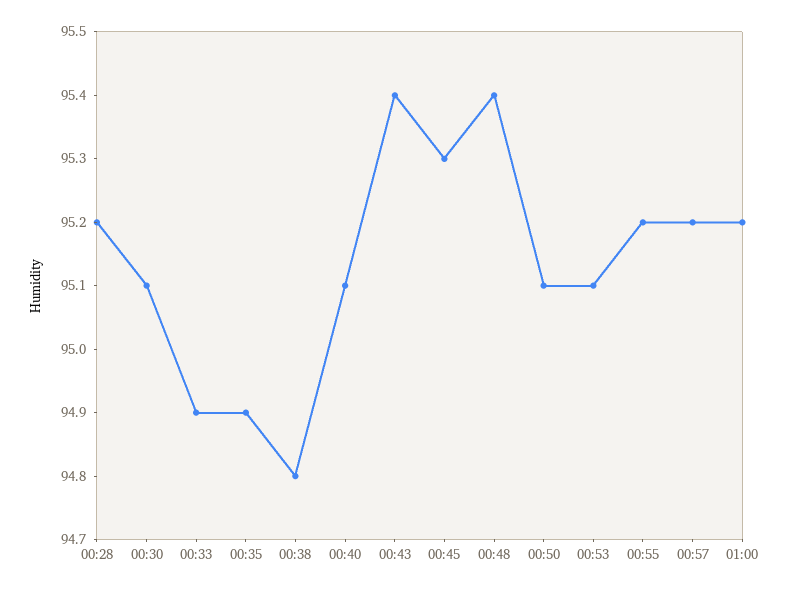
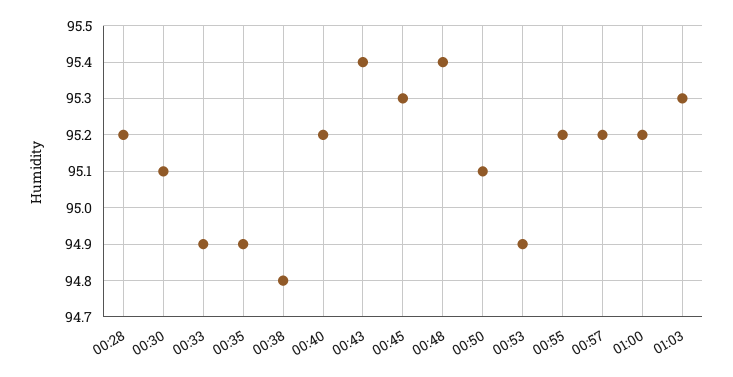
00:40: 95.1 -> 95.2
00:53: 95.1 -> 94.9
01:03: none -> 95.3

